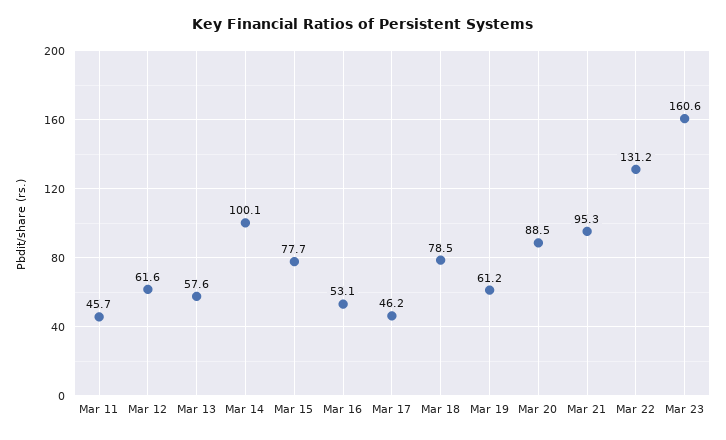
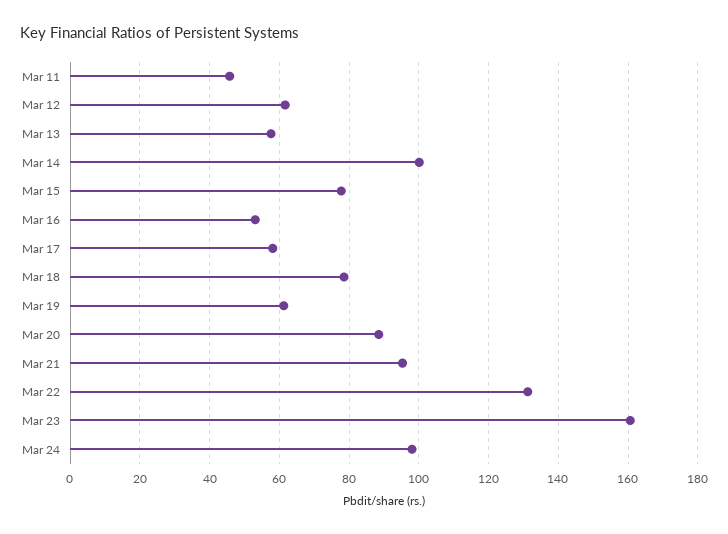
Mar 17: 46.2 -> 58
Mar 24: none -> 98

